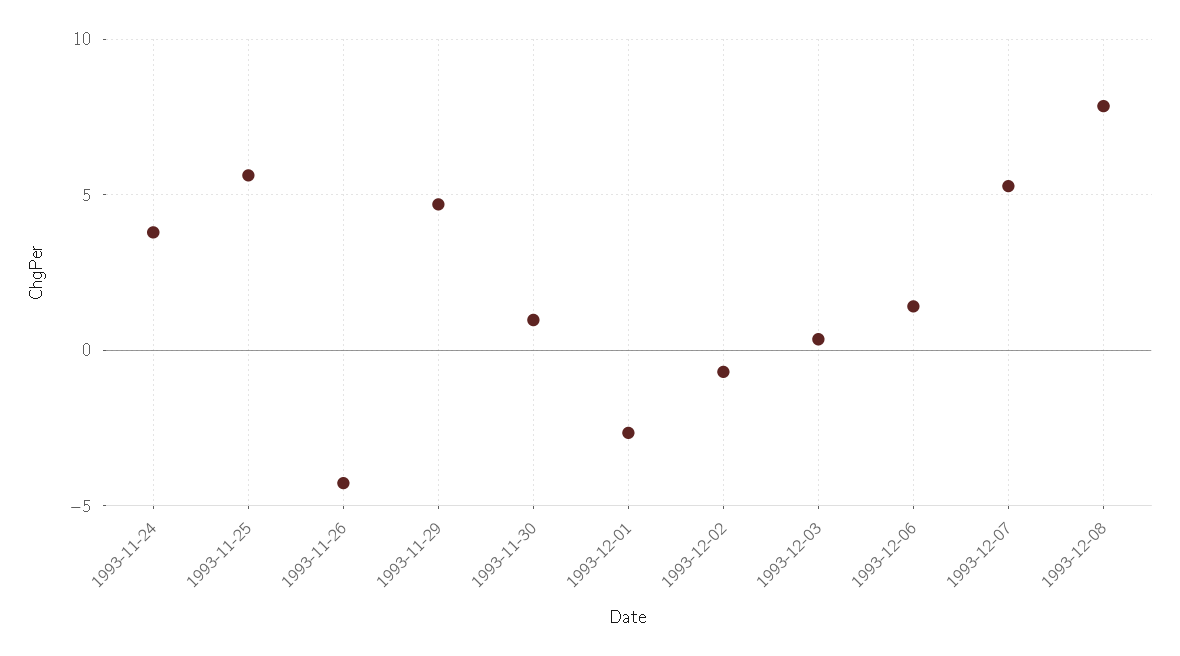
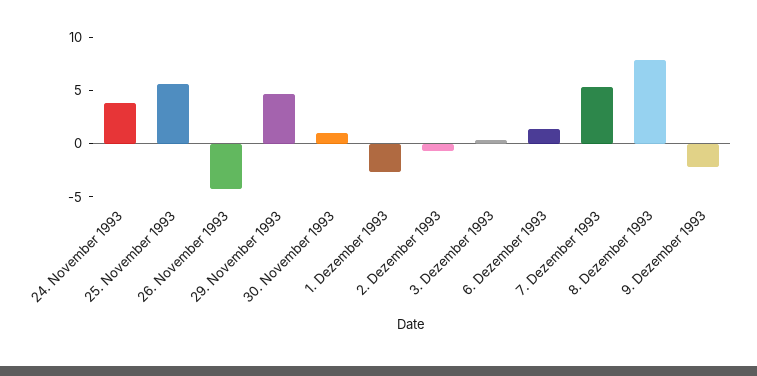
9. Dezember 1993: none -> -2

